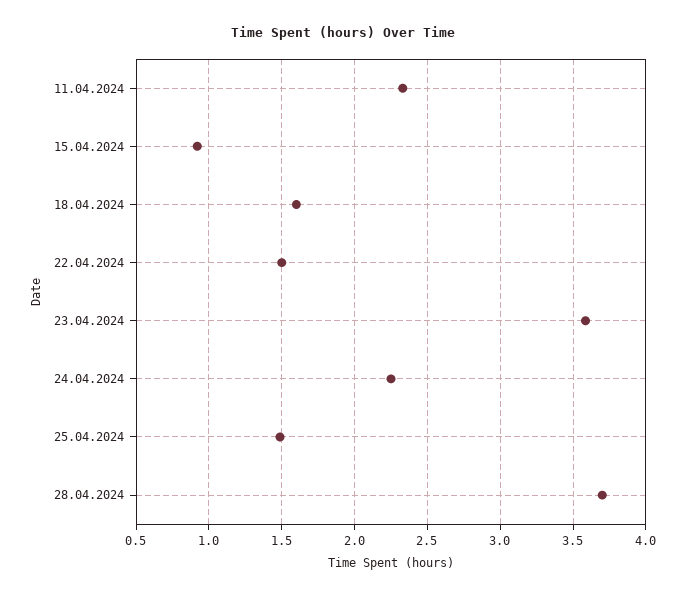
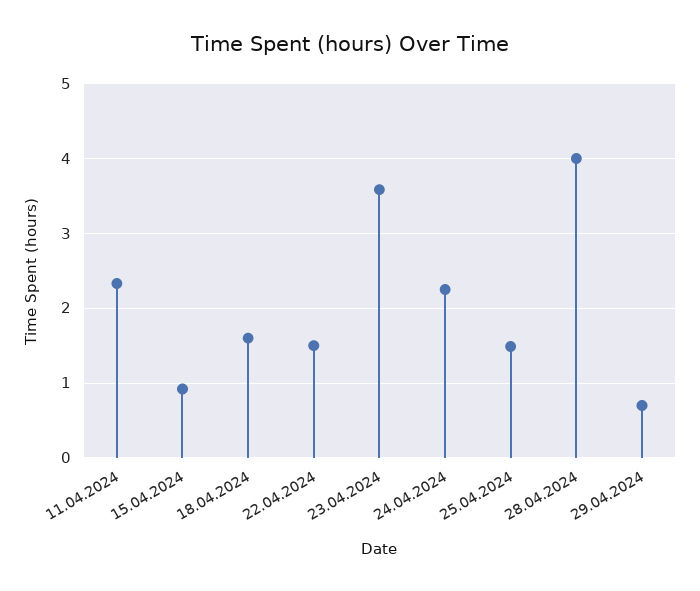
28.04.2024: 3.7 -> 4
29.04.2024: none -> 0.7

